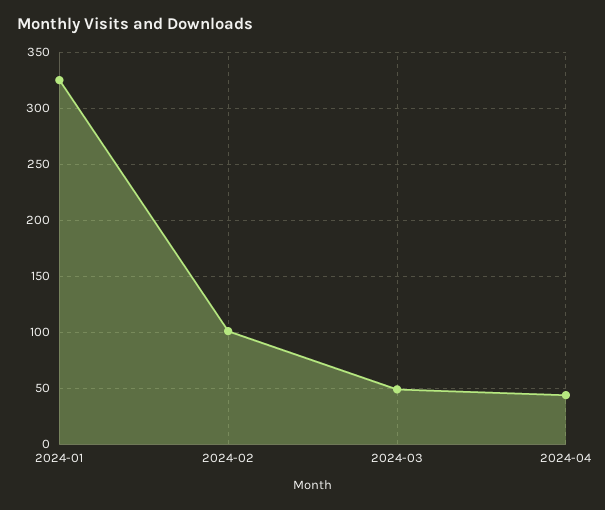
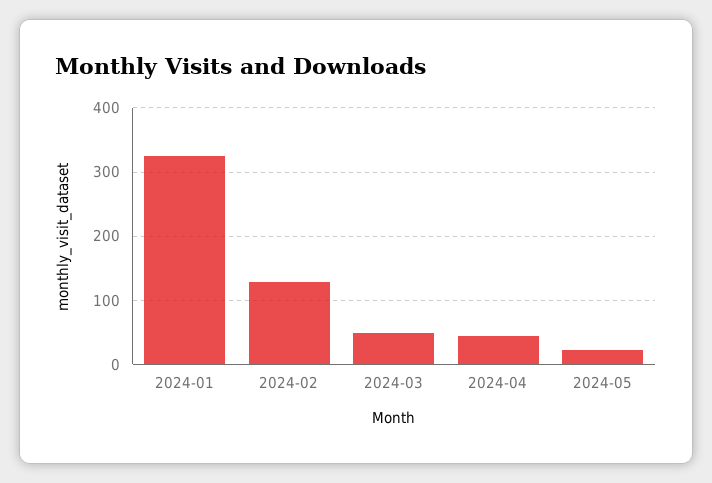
2024-02: 100 -> 130
2024-05: none -> 20

